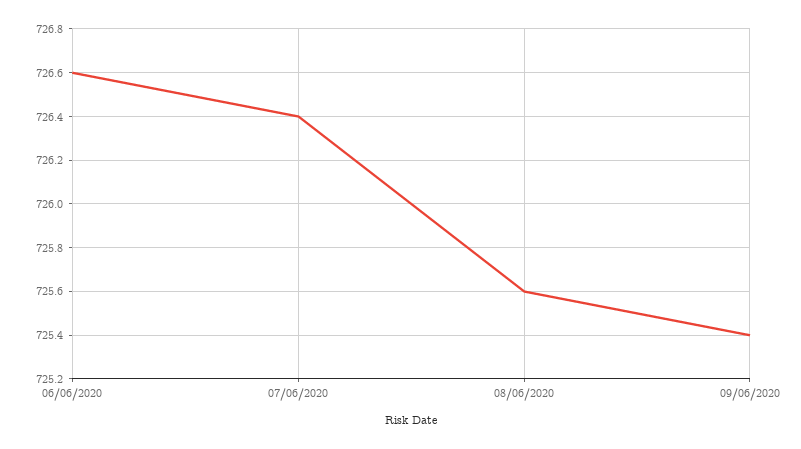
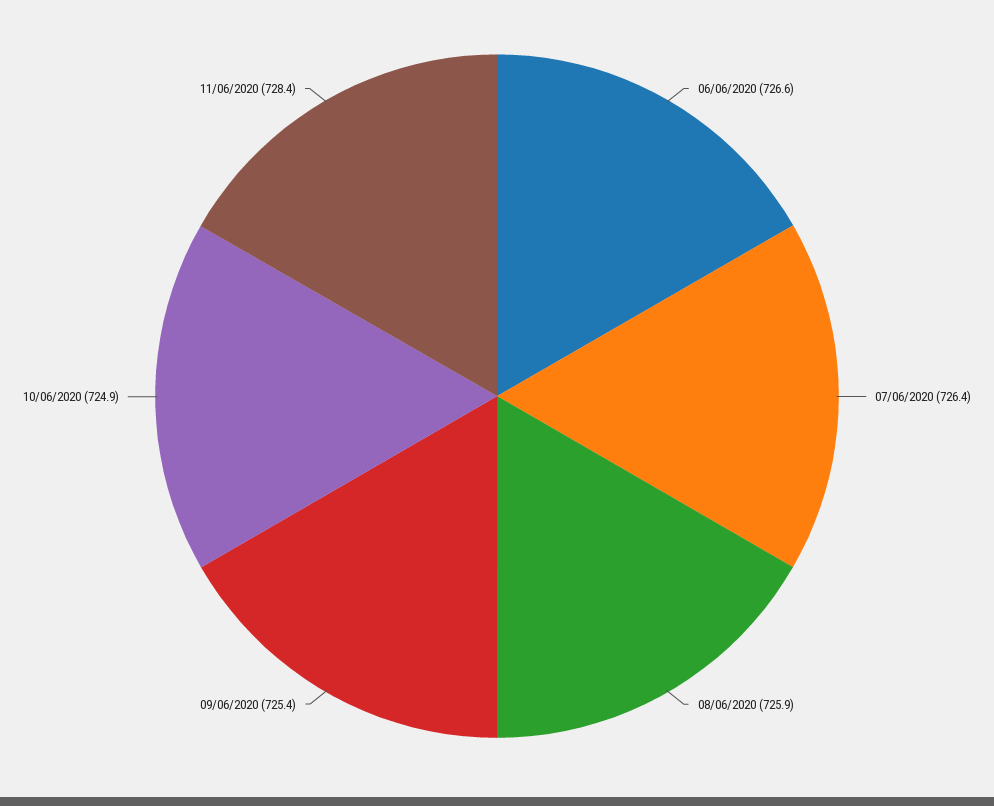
08/06/2020: 725.6 -> 725.9
10/06/2020: none -> 724.9
11/06/2020: none -> 728.4

